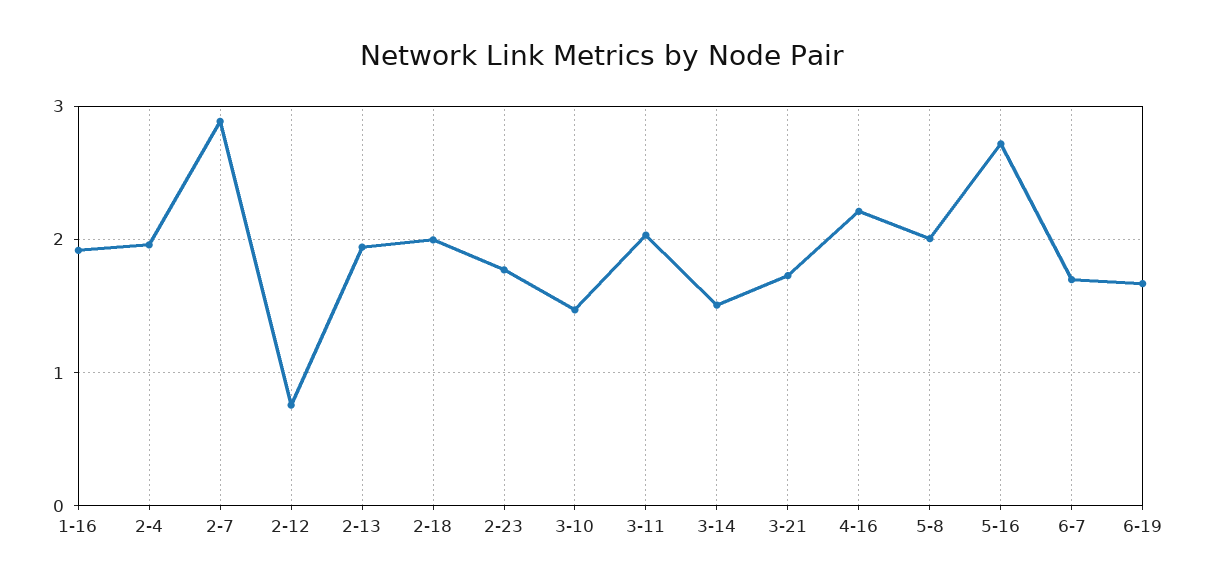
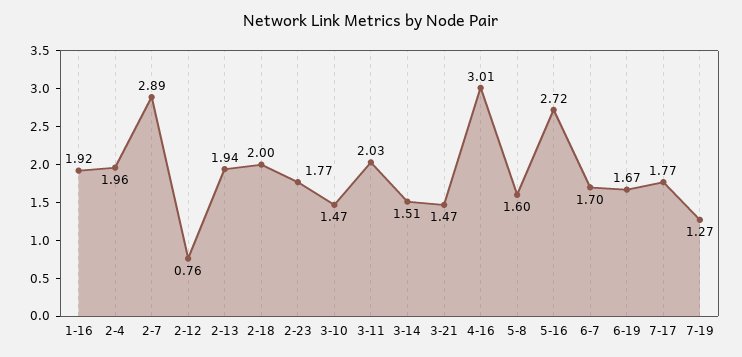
3-21: 1.7 -> 1.47
4-16: 2.2 -> 3.01
5-8: 2 -> 1.6
7-17: none -> 1.77
7-19: none -> 1.27

